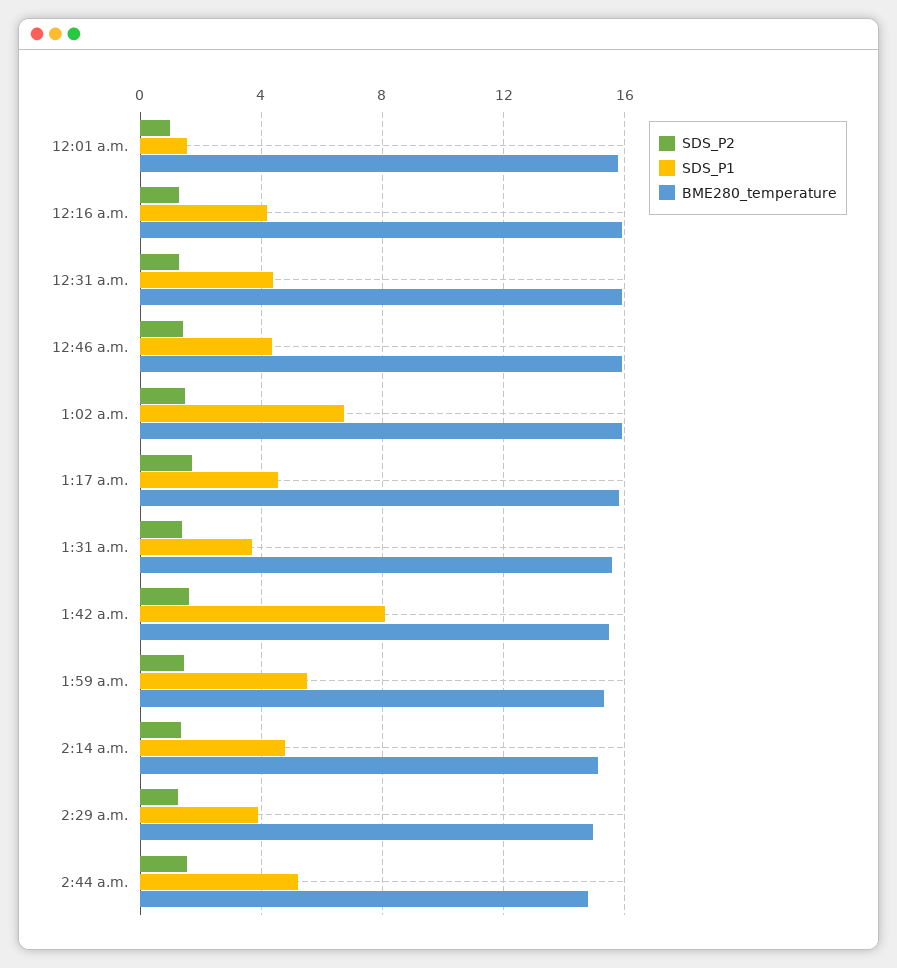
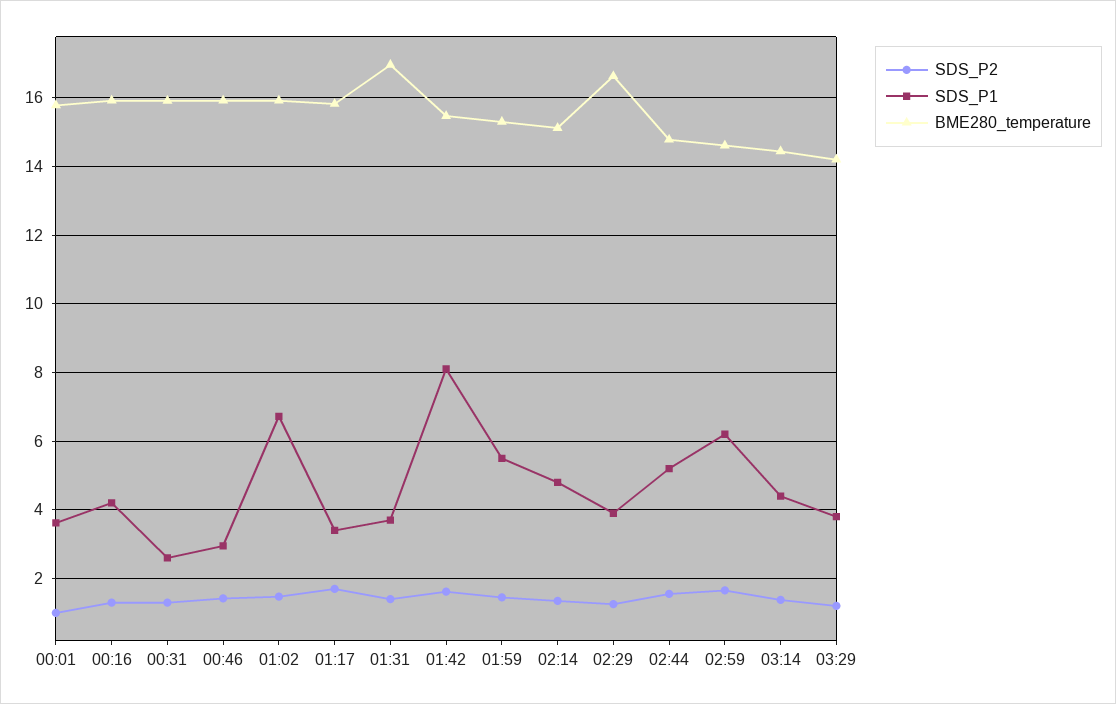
SDS_P1, 12:01 a.m.: 1.5 -> 3.6
SDS_P1, 12:31 a.m.: 4.5 -> 2.6
SDS_P1, 12:46 a.m.: 4.5 -> 3
SDS_P1, 1:17 a.m.: 4.5 -> 3.4
BME280_temperature, 1:31 a.m.: 15.5 -> 17
BME280_temperature, 2:29 a.m.: 15 -> 16.6
SDS_P2, 02:59: none -> 1.6
SDS_P1, 02:59: none -> 6.2
BME280_temperature, 02:59: none -> 14.6
SDS_P2, 03:14: none -> 1.4
SDS_P1, 03:14: none -> 4.4
BME280_temperature, 03:14: none -> 14.4
SDS_P2, 03:29: none -> 1.2
SDS_P1, 03:29: none -> 3.8
BME280_temperature, 03:29: none -> 14.2

